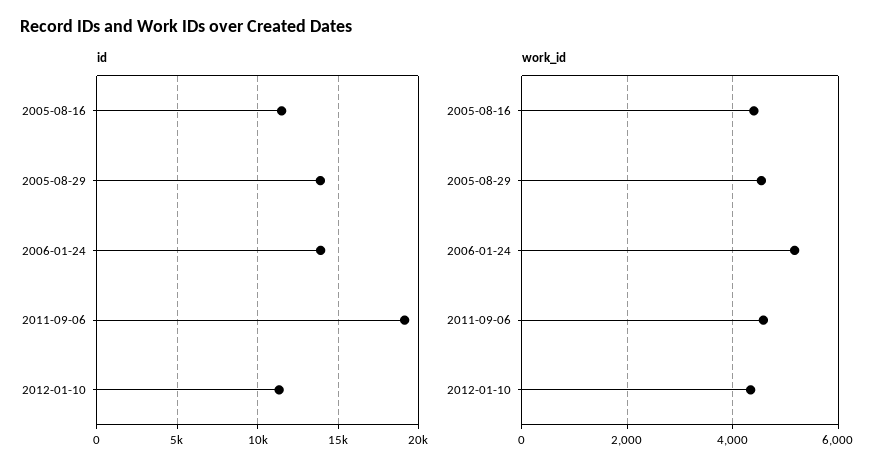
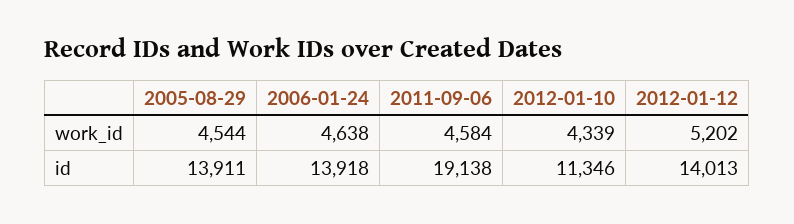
id, 2005-08-16: 11500 -> none
work_id, 2005-08-16: 4400 -> none
work_id, 2006-01-24: 5200 -> 4638
work_id, 2012-01-12: none -> 5202
id, 2012-01-12: none -> 14013

